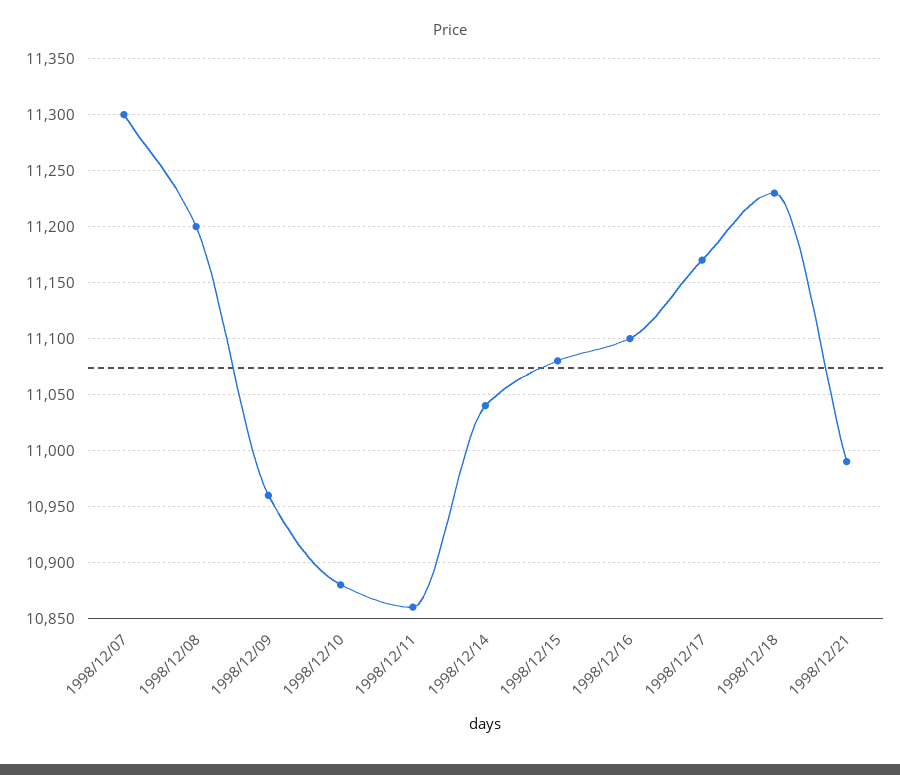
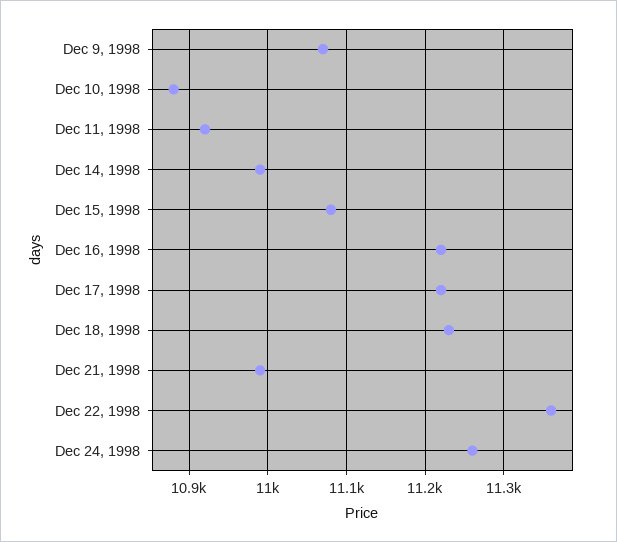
1998/12/07: 11300 -> none
1998/12/08: 11200 -> none
1998/12/09: 10960 -> 11070
1998/12/11: 10860 -> 10920
1998/12/14: 11040 -> 10990
1998/12/16: 11100 -> 11220
1998/12/17: 11170 -> 11220
Dec 22, 1998: none -> 11360
Dec 24, 1998: none -> 11260

